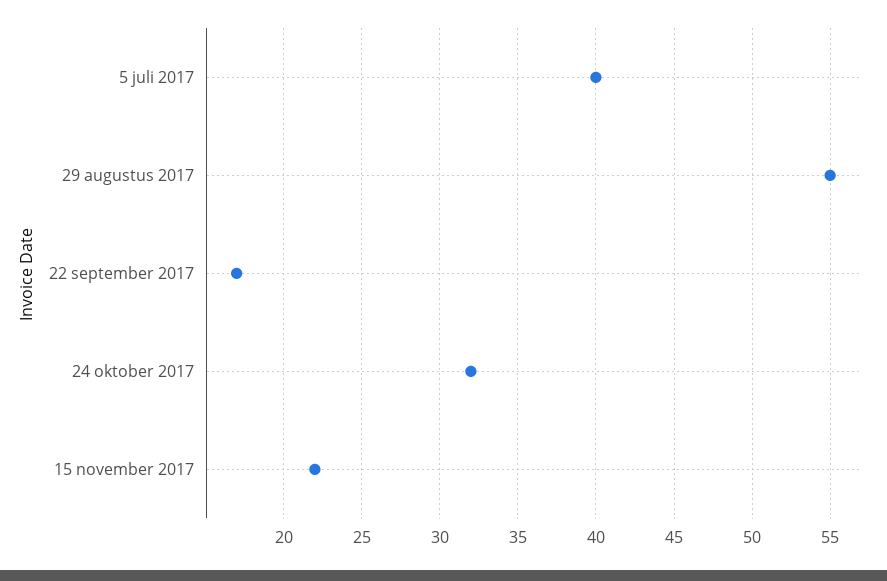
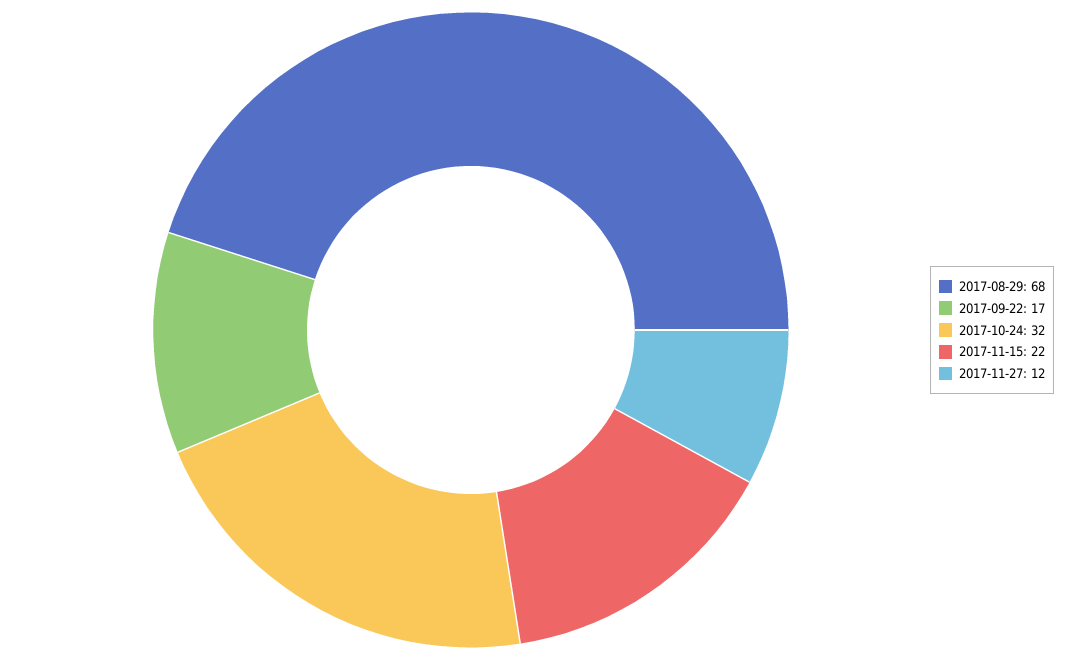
5 juli 2017: 40 -> none
29 augustus 2017: 55 -> 68
2017-11-27: none -> 12

